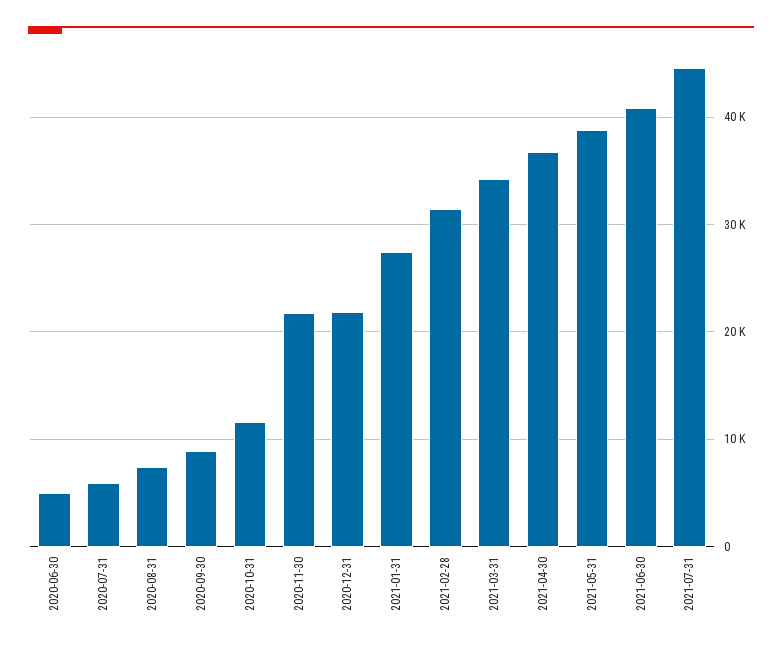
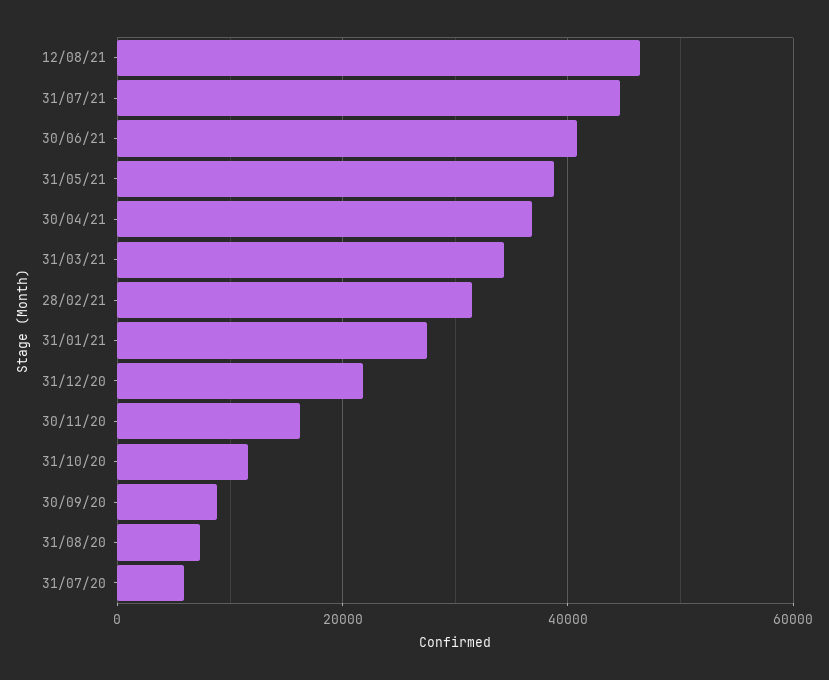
2020-06-30: 5000 -> none
2020-11-30: 22000 -> 16000
12/08/21: none -> 46000

